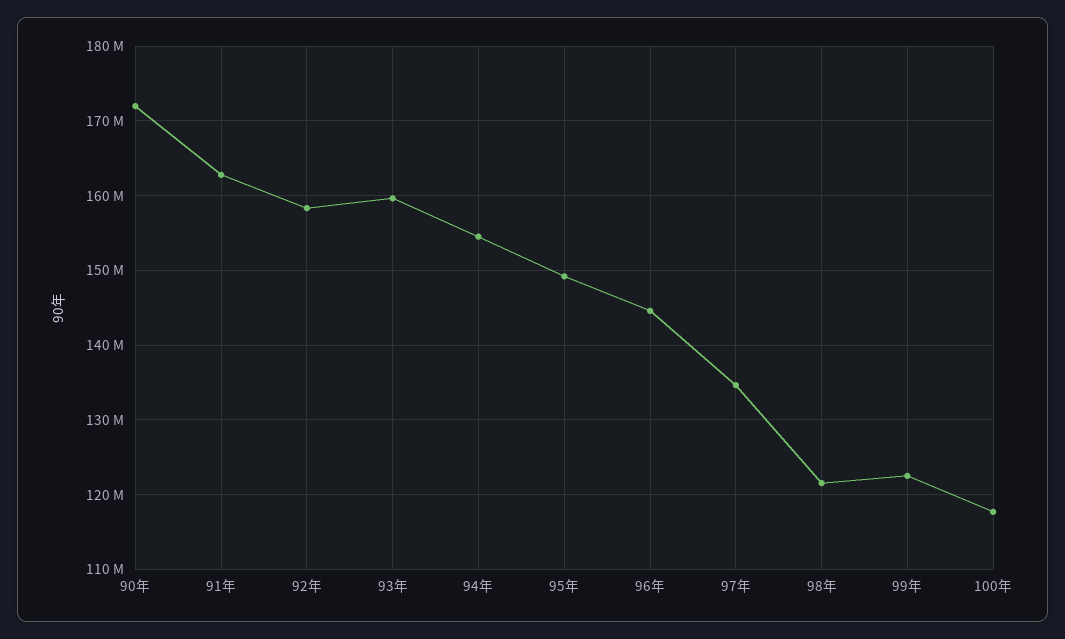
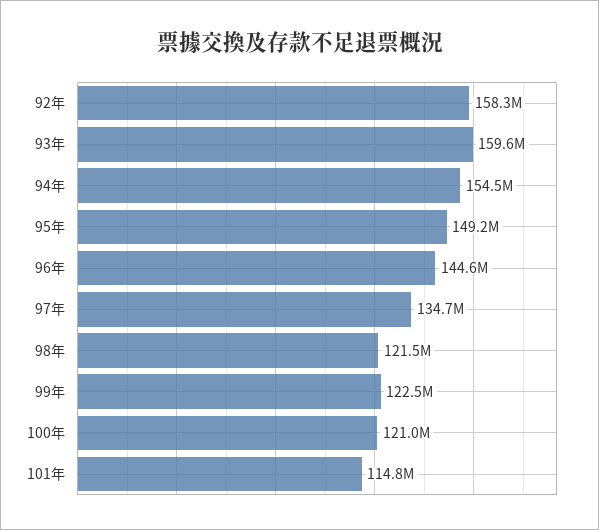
90年: 172000000 -> none
91年: 163000000 -> none
100年: 118000000 -> 121000000
101年: none -> 114800000

